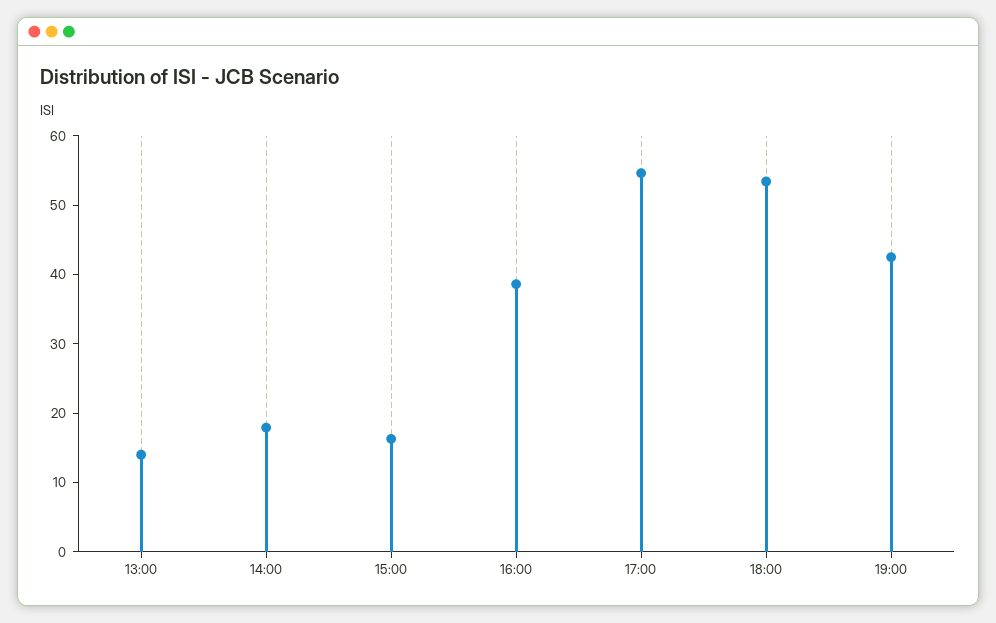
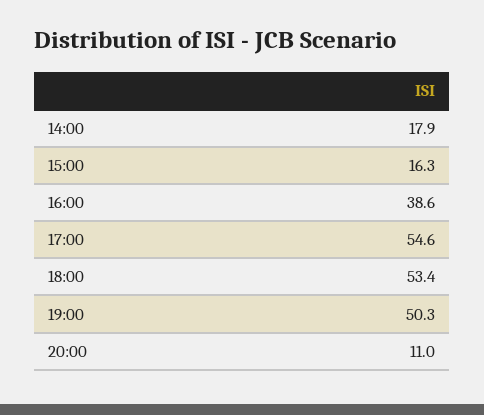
13:00: 14 -> none
19:00: 42 -> 50.3
20:00: none -> 11

